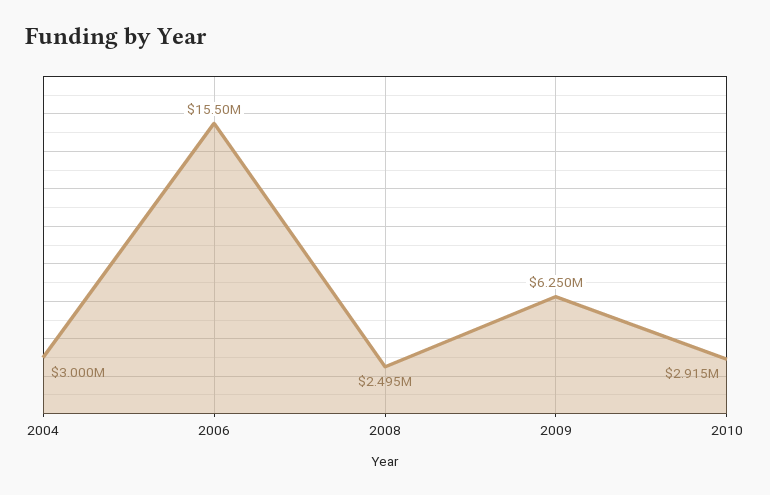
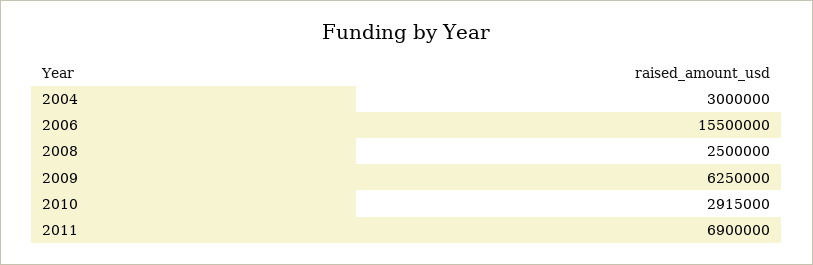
2008: 2495000 -> 2500000
2011: none -> 6900000

